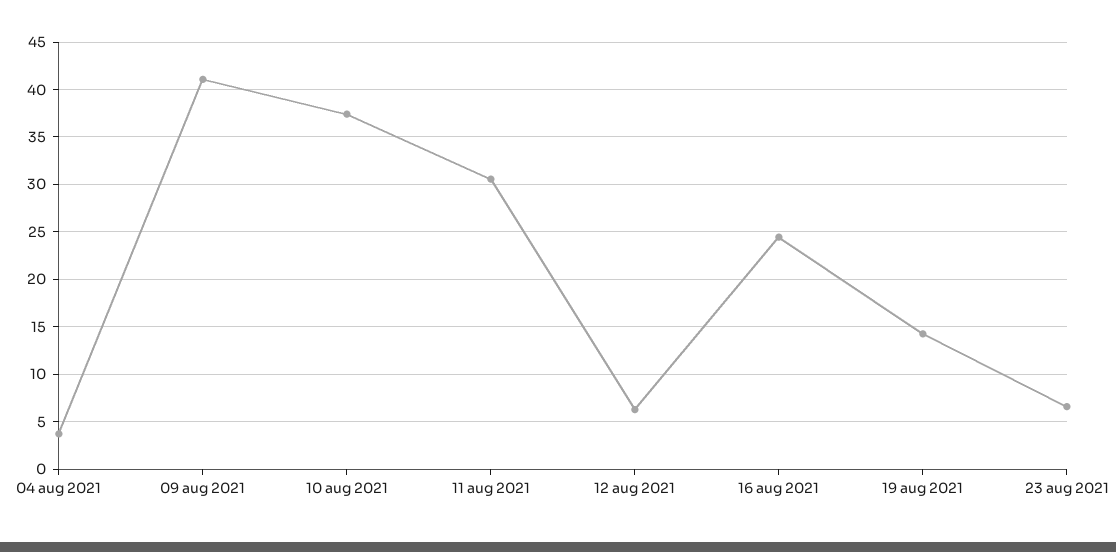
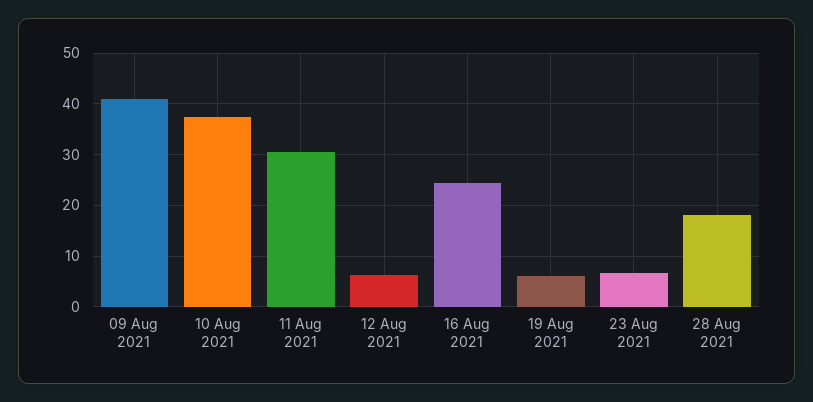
04 aug 2021: 4 -> none
19 aug 2021: 14 -> 6
28 Aug 2021: none -> 18

